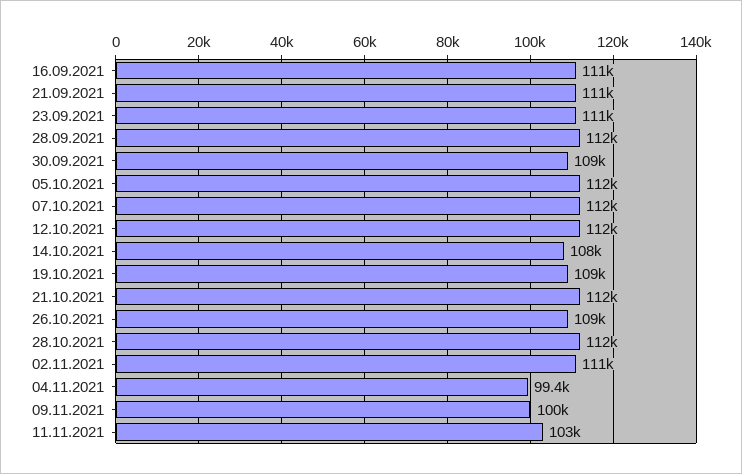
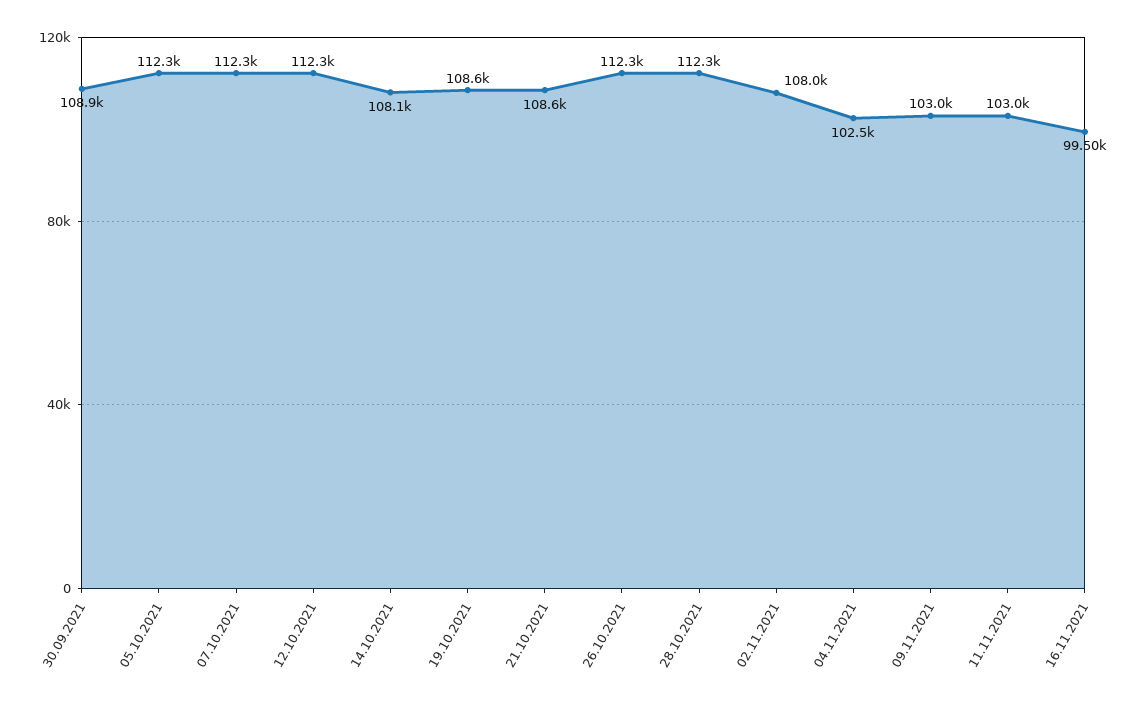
16.09.2021: 111000 -> none
21.09.2021: 111000 -> none
23.09.2021: 111000 -> none
28.09.2021: 112000 -> none
21.10.2021: 112000 -> 108600
26.10.2021: 109000 -> 112300
02.11.2021: 111000 -> 108000
04.11.2021: 99400 -> 102500
09.11.2021: 100000 -> 103000
16.11.2021: none -> 99500

